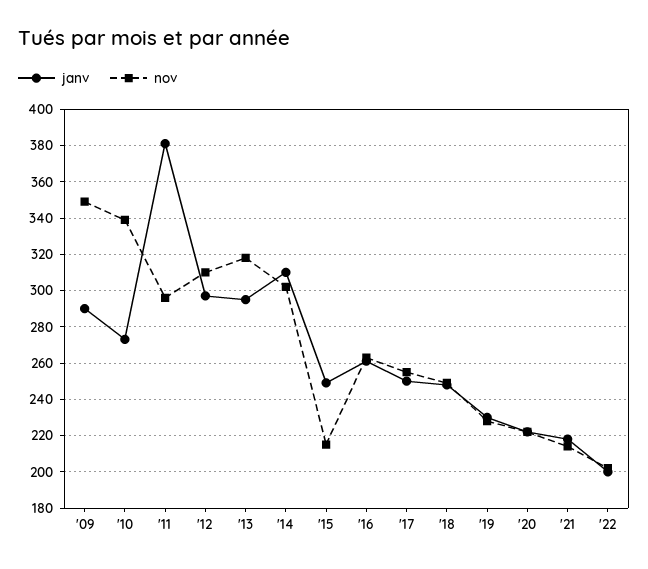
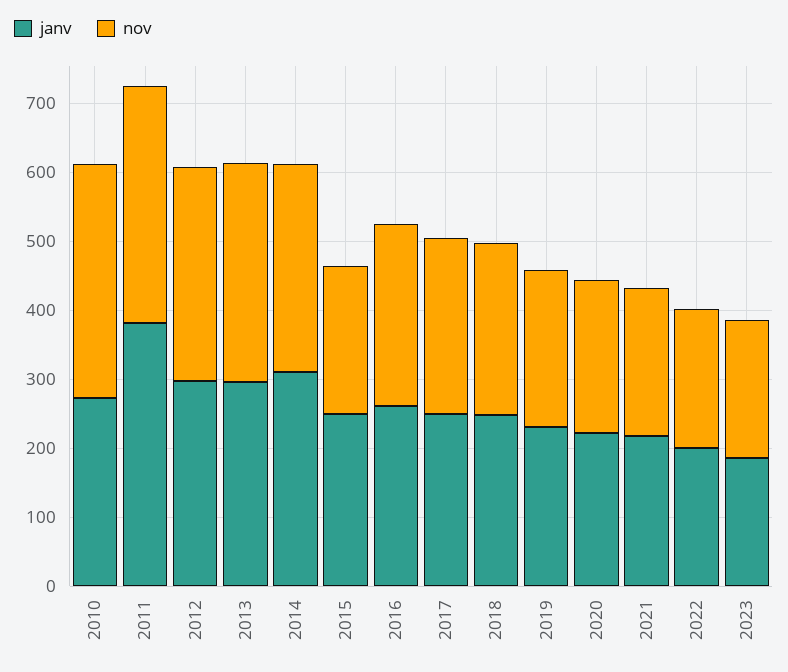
janv, '09: 290 -> none
nov, '09: 350 -> none
nov, '11: 295 -> 340
janv, 2023: none -> 180
nov, 2023: none -> 200

